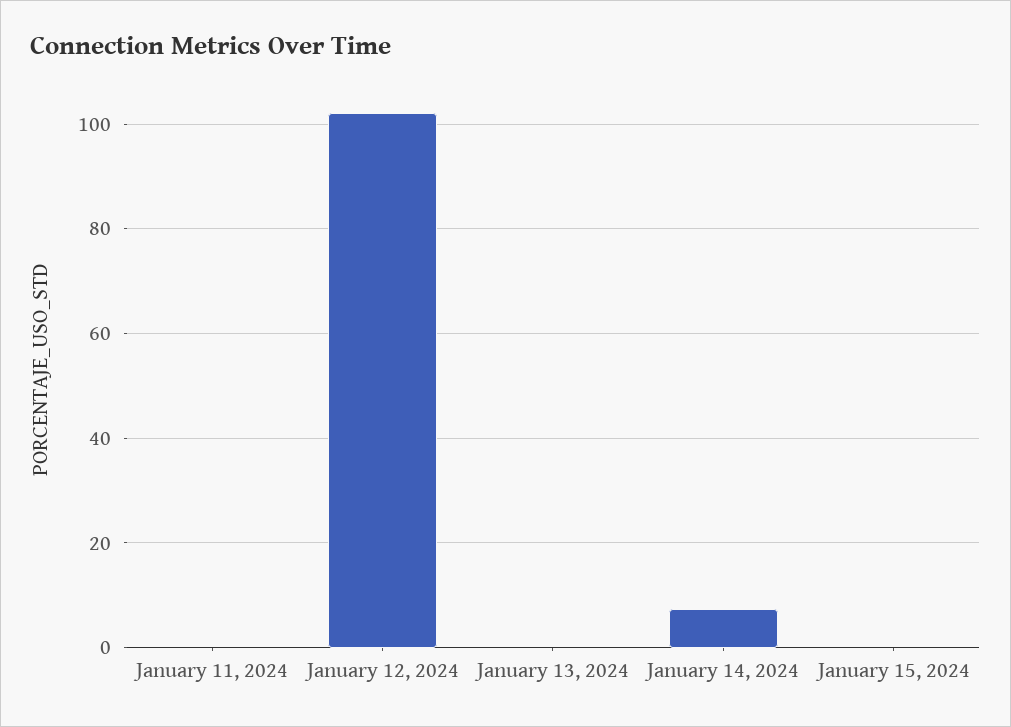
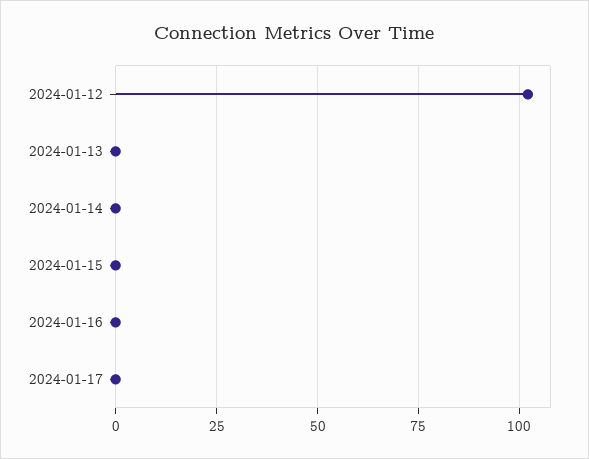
January 11, 2024: 0 -> none
January 14, 2024: 8 -> 0
2024-01-16: none -> 0
2024-01-17: none -> 0

